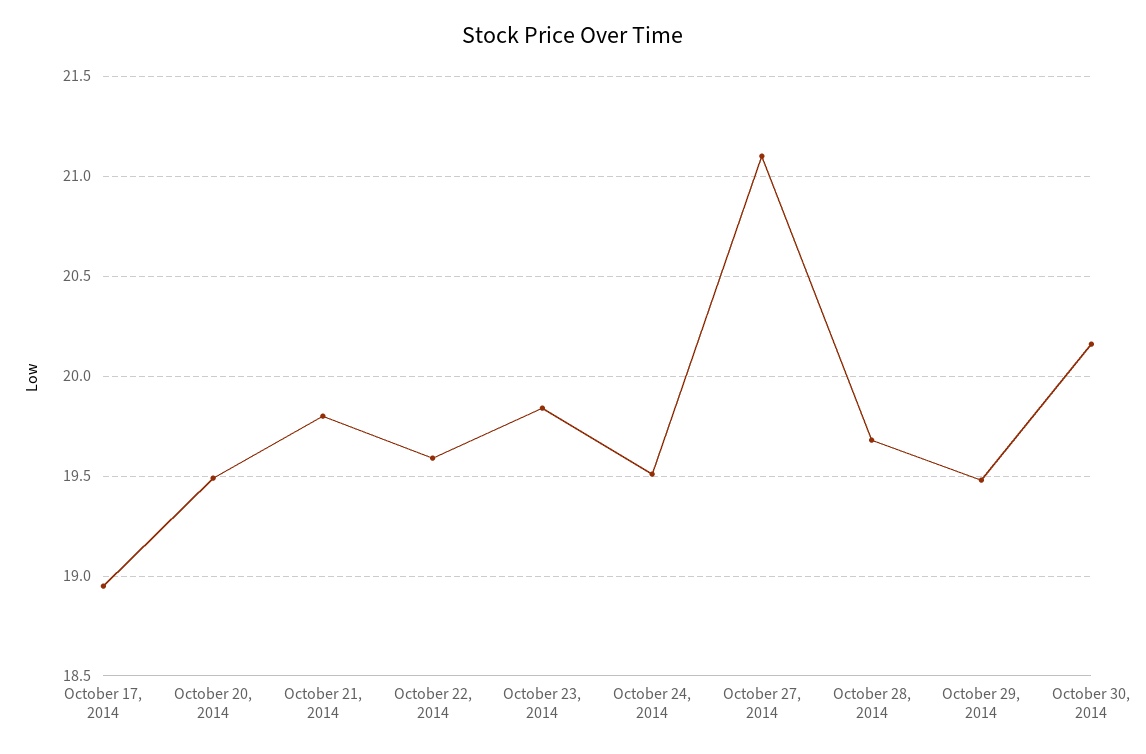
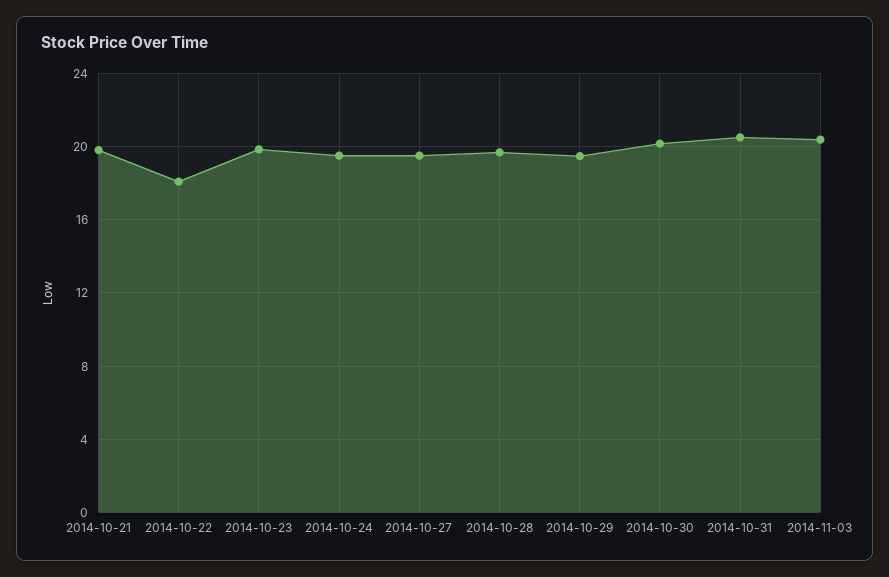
October 17, 2014: 18.95 -> none
October 20, 2014: 19.5 -> none
October 22, 2014: 19.6 -> 18
October 27, 2014: 21.1 -> 19.5
2014-10-31: none -> 20.5
2014-11-03: none -> 20.5

